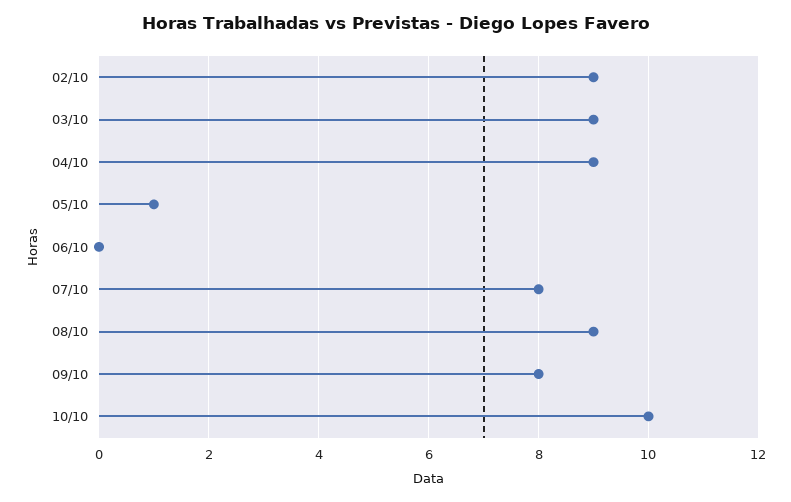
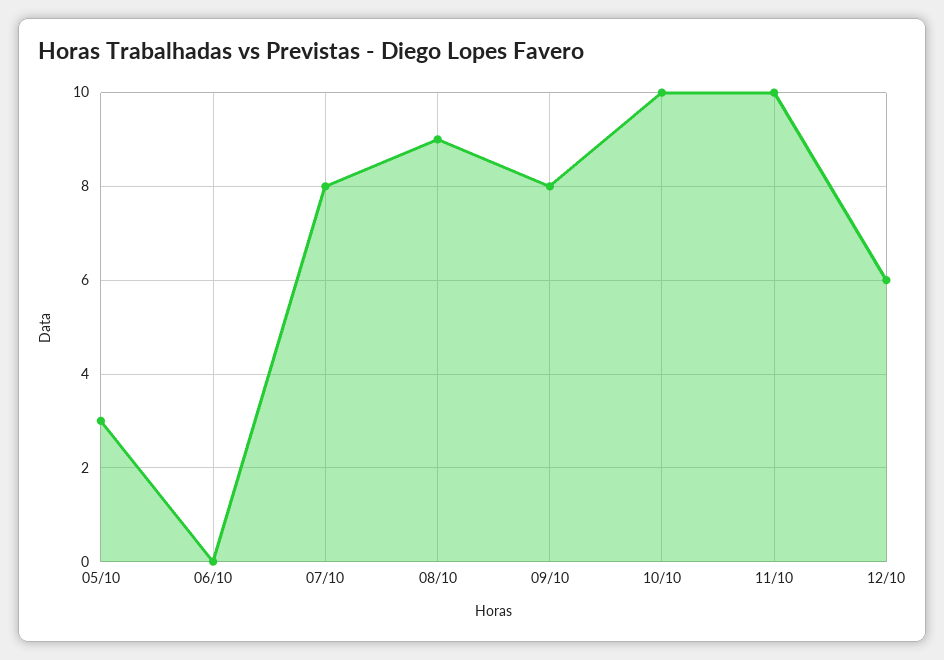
02/10: 9 -> none
03/10: 9 -> none
04/10: 9 -> none
05/10: 1 -> 3
11/10: none -> 10
12/10: none -> 6

